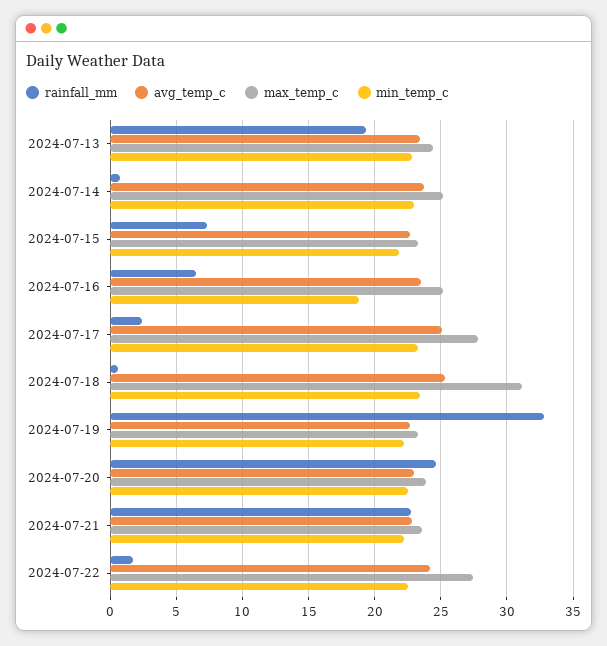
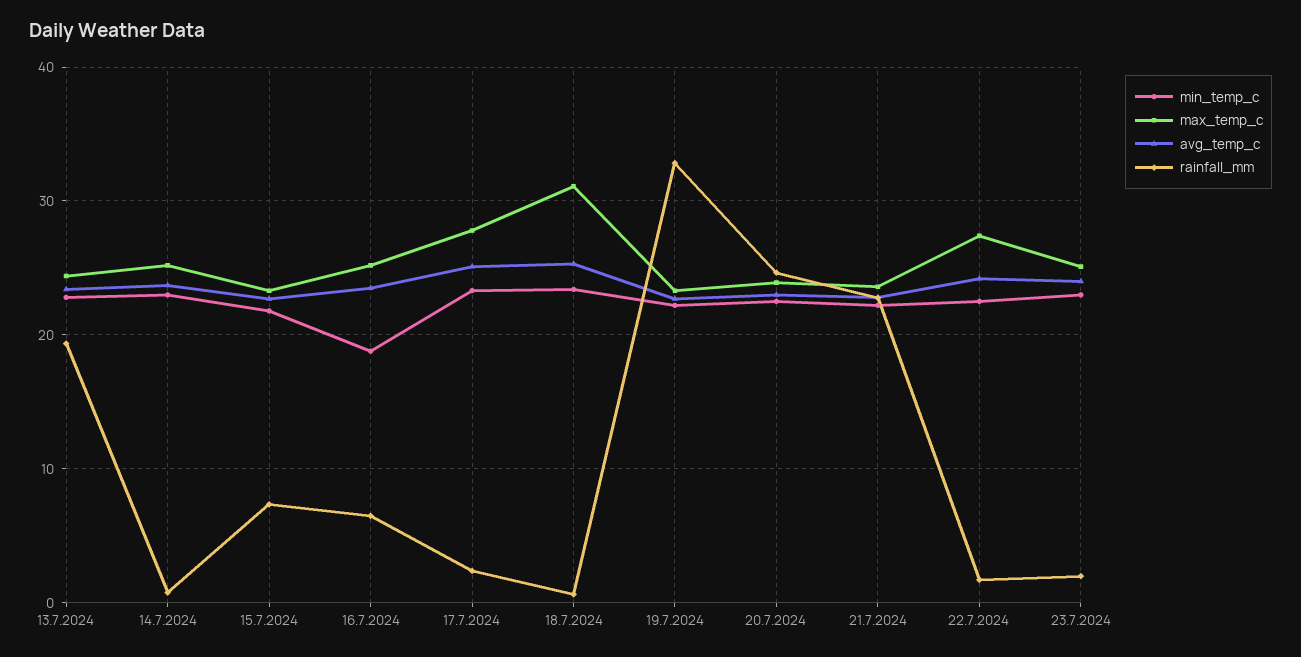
min_temp_c, 23.7.2024: none -> 23
max_temp_c, 23.7.2024: none -> 25
avg_temp_c, 23.7.2024: none -> 24
rainfall_mm, 23.7.2024: none -> 2

